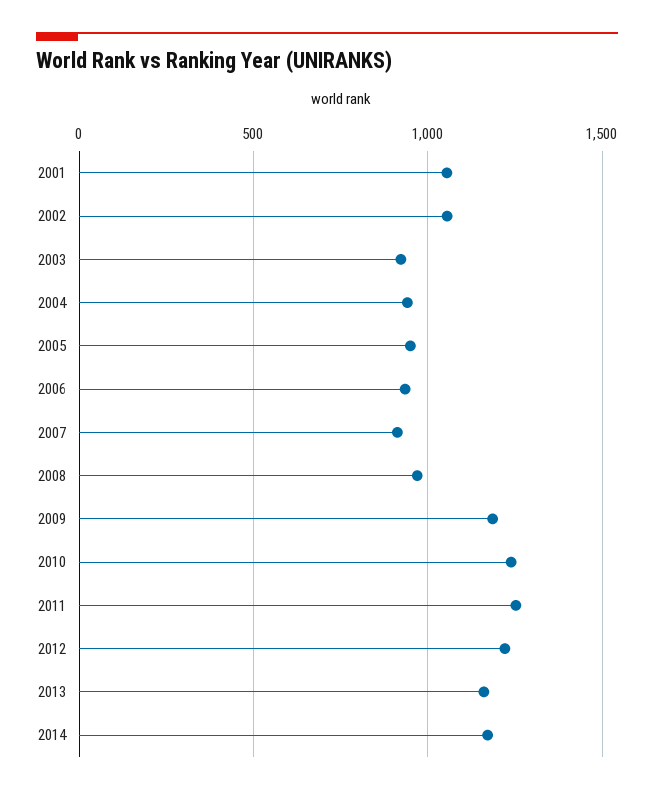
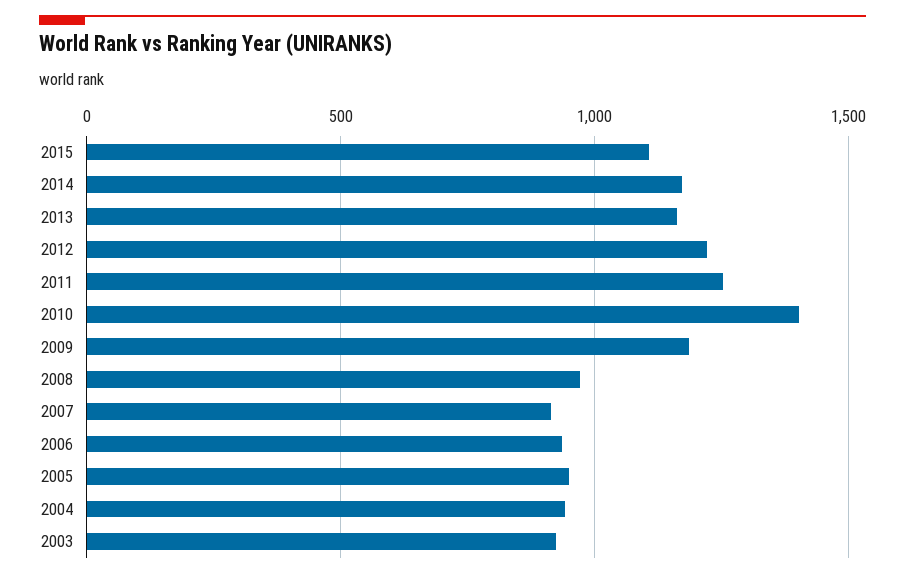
2001: 1050 -> none
2002: 1050 -> none
2010: 1250 -> 1400
2015: none -> 1100

